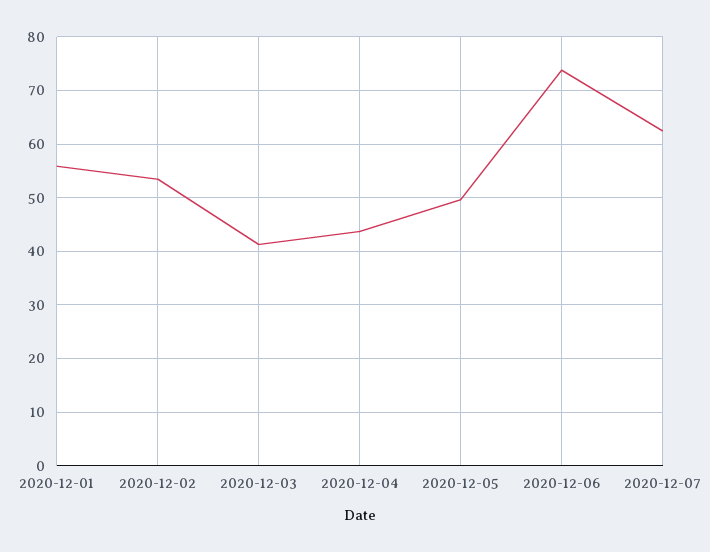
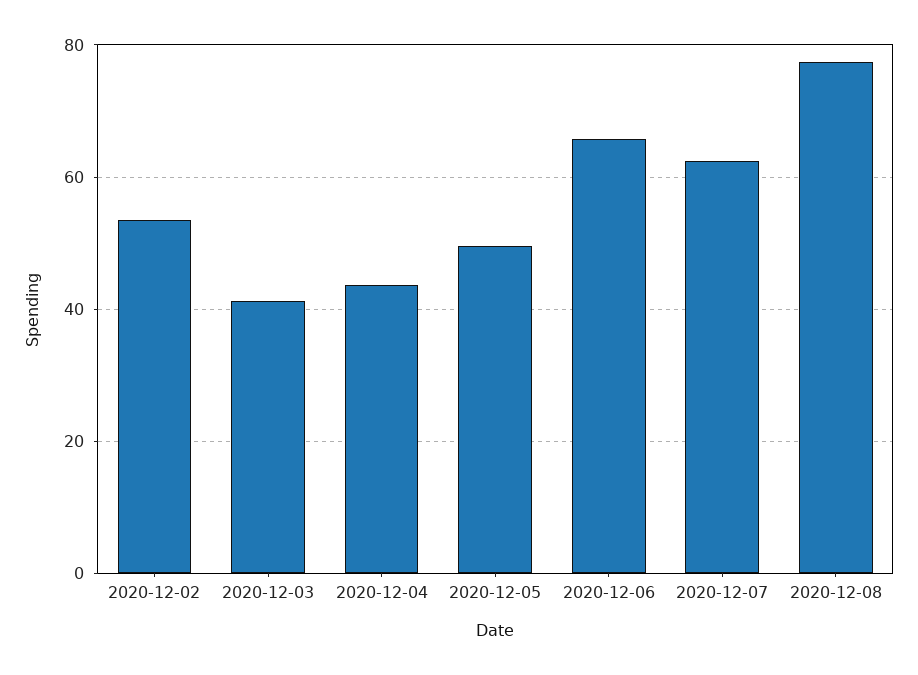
2020-12-01: 56 -> none
2020-12-06: 74 -> 66
2020-12-08: none -> 78

